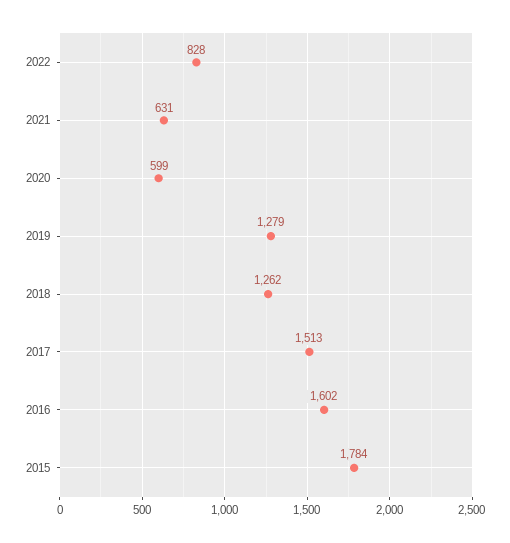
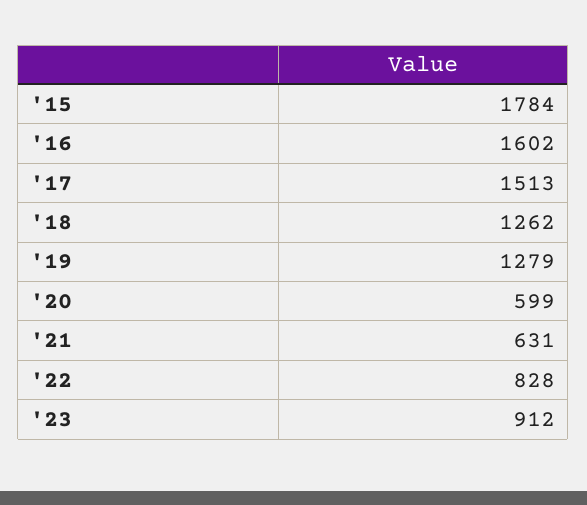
'23: none -> 912

